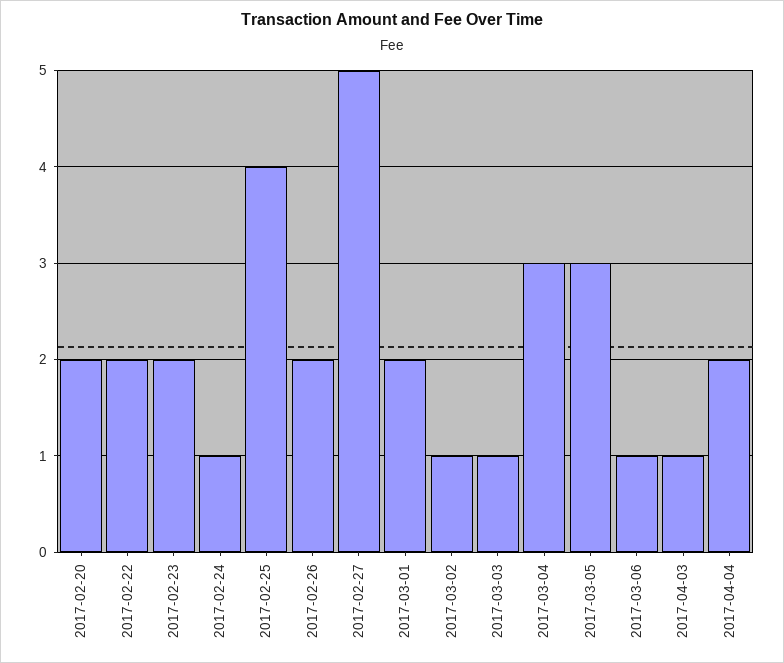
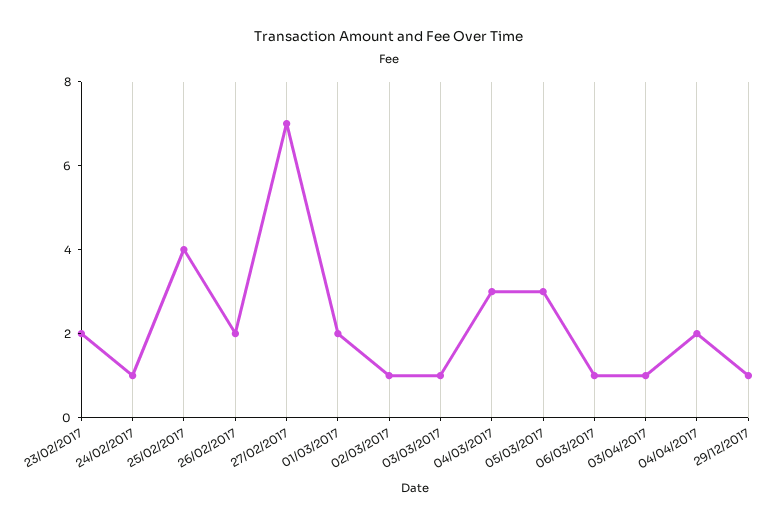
2017-02-20: 2 -> none
2017-02-22: 2 -> none
2017-02-27: 5 -> 7
29/12/2017: none -> 1

